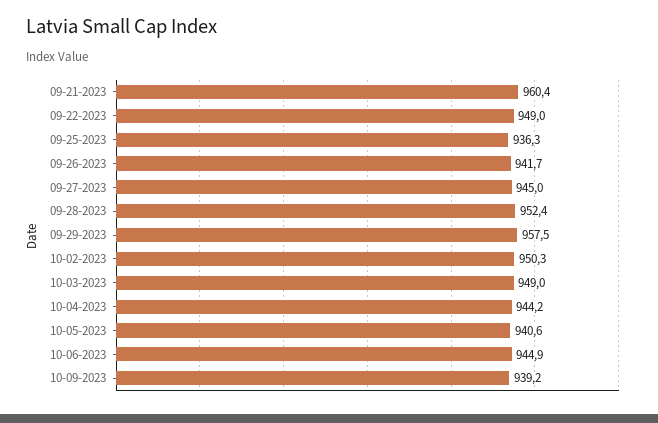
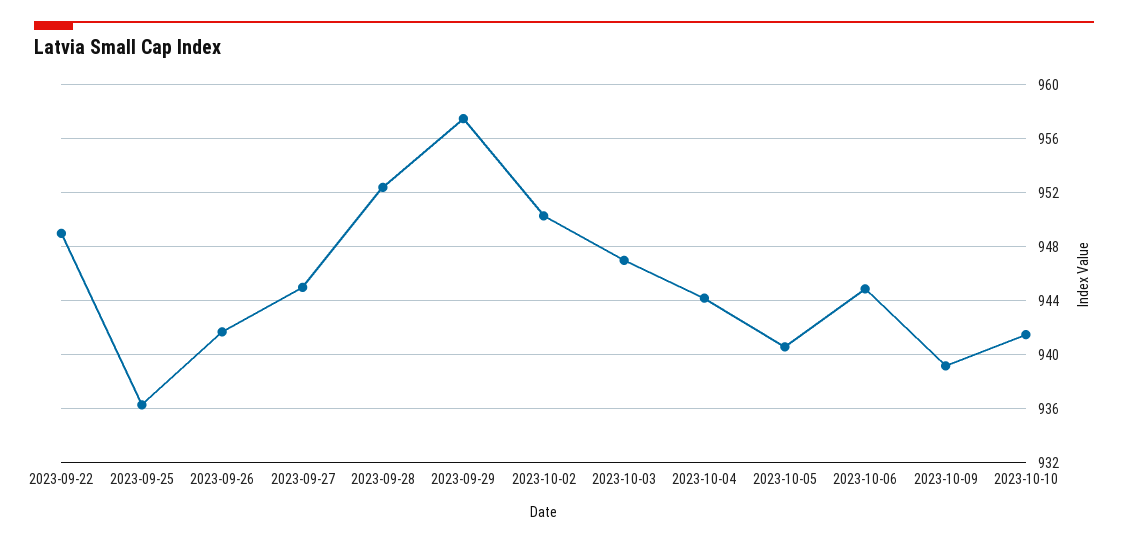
09-21-2023: 960.4 -> none
10-03-2023: 949 -> 947
2023-10-10: none -> 941.5

